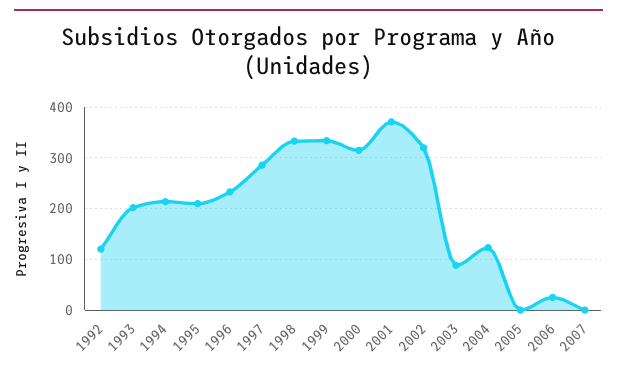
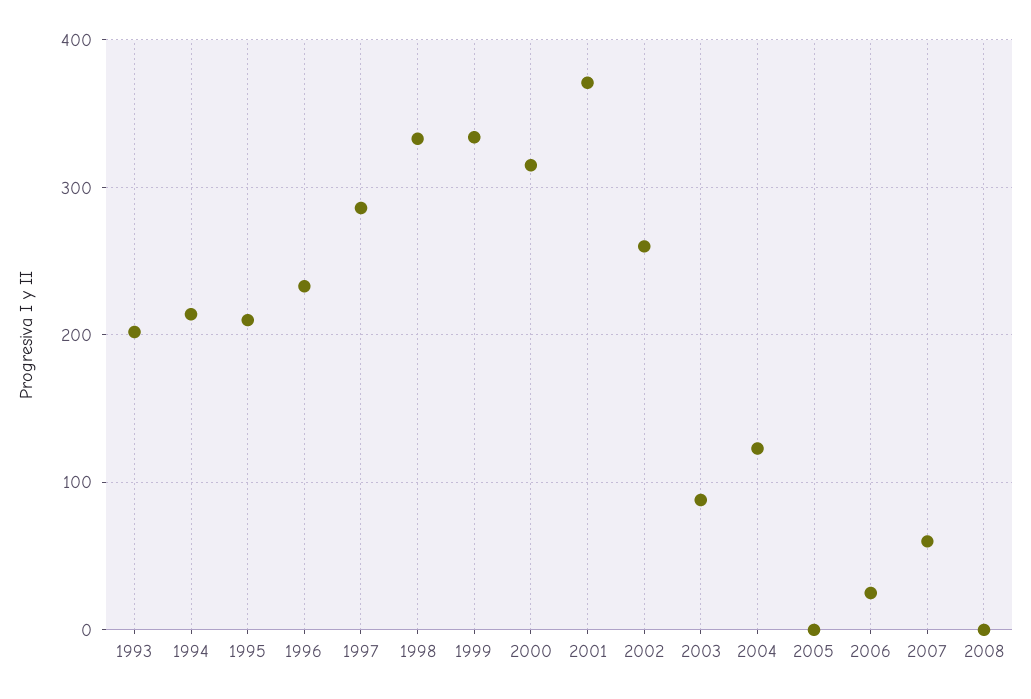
1992: 120 -> none
2002: 320 -> 260
2007: 0 -> 60
2008: none -> 0

